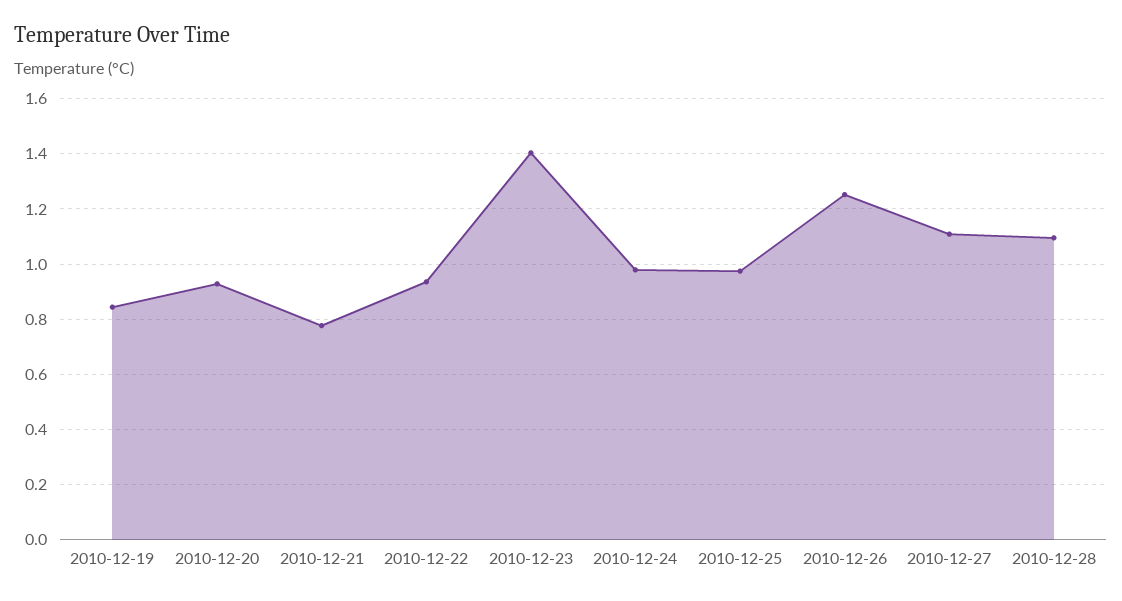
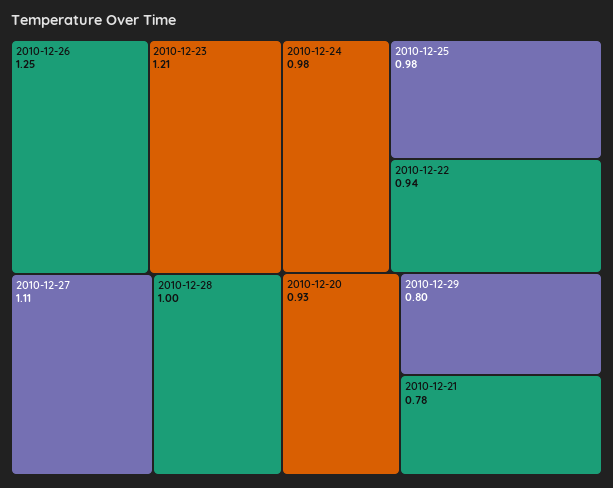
2010-12-19: 0.85 -> none
2010-12-23: 1.4 -> 1.21
2010-12-28: 1.1 -> 1
2010-12-29: none -> 0.8

